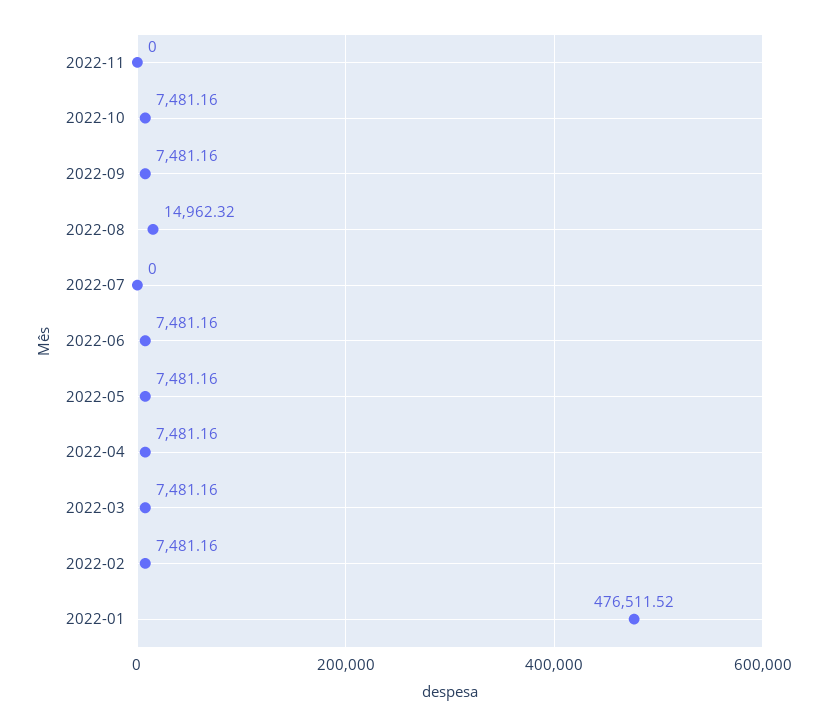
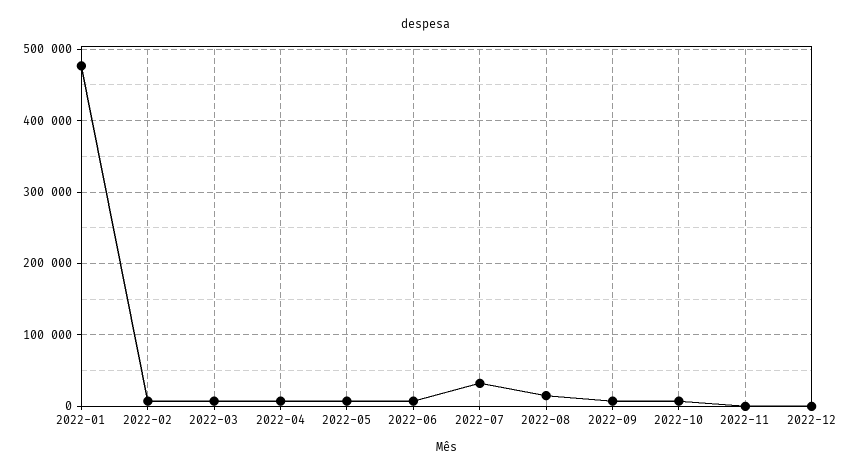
2022-07: 0 -> 30000
2022-12: none -> 0

